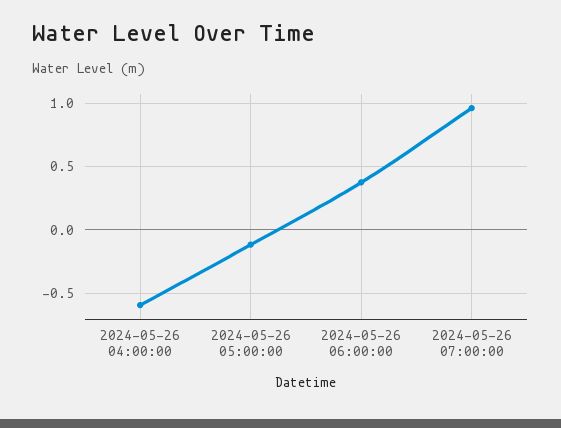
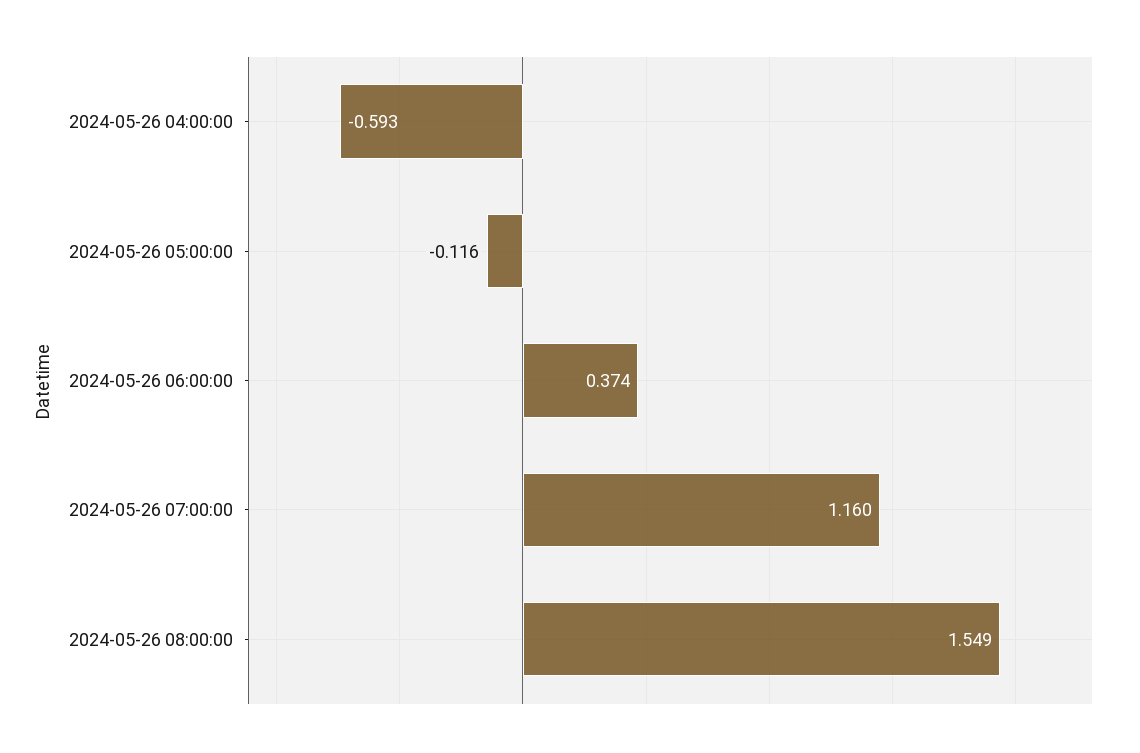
2024-05-26 07:00:00: 0.95 -> 1.16
2024-05-26 08:00:00: none -> 1.549

